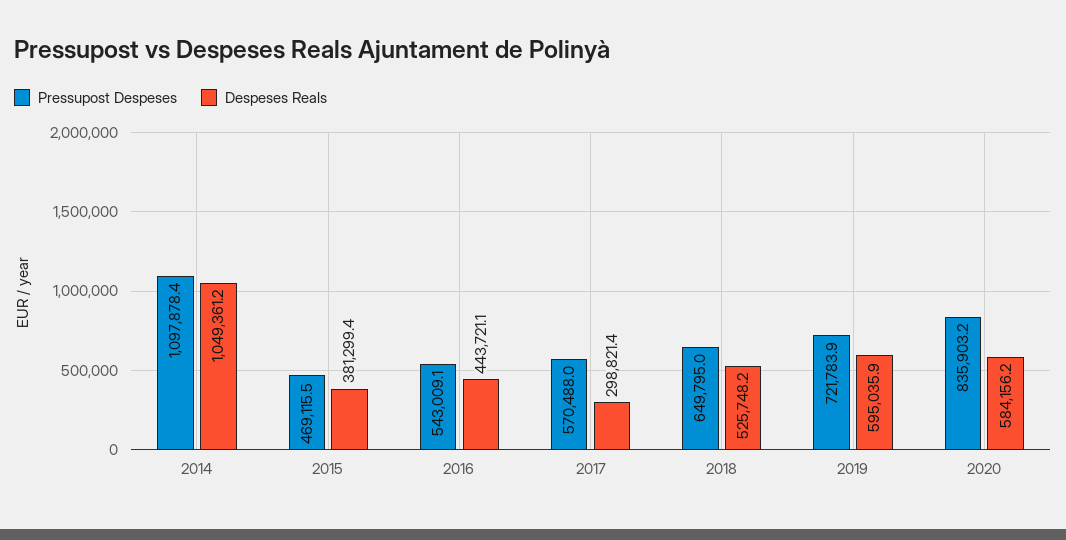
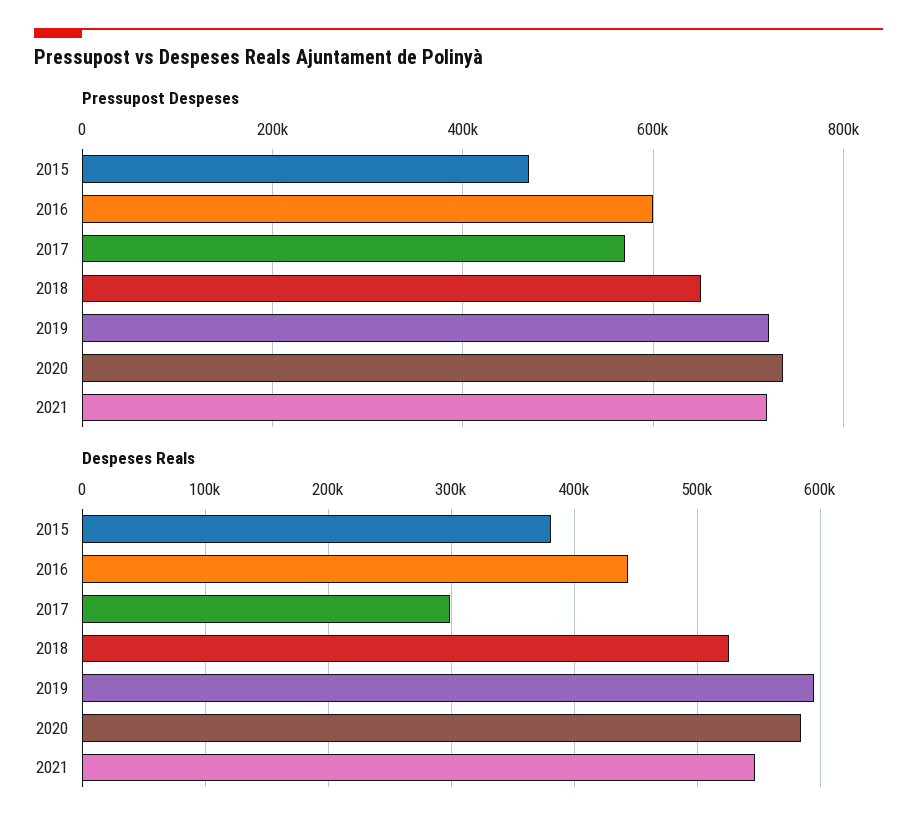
Pressupost Despeses, 2014: 1097878.4 -> none
Despeses Reals, 2014: 1049361.2 -> none
Pressupost Despeses, 2016: 543009.1 -> 600000
Pressupost Despeses, 2020: 835903.2 -> 740000
Pressupost Despeses, 2021: none -> 720000
Despeses Reals, 2021: none -> 550000

